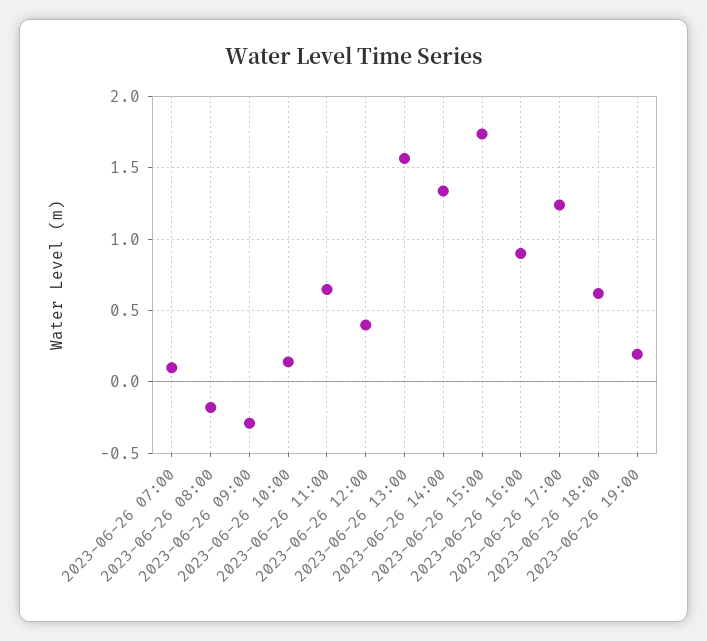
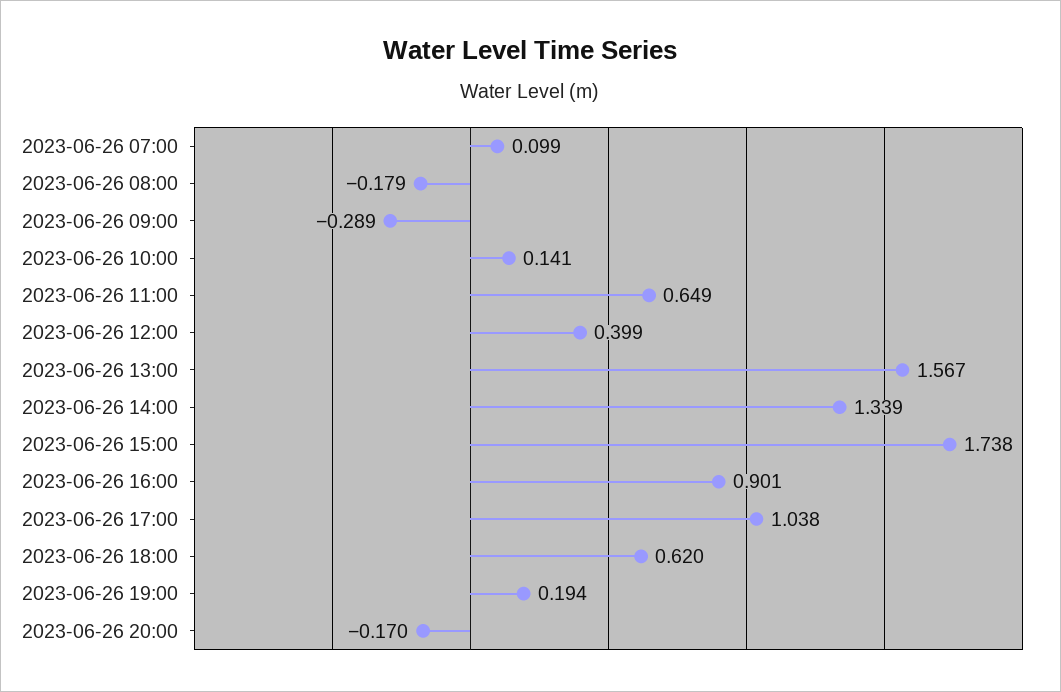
2023-06-26 17:00: 1.25 -> 1.038
2023-06-26 20:00: none -> -0.17

